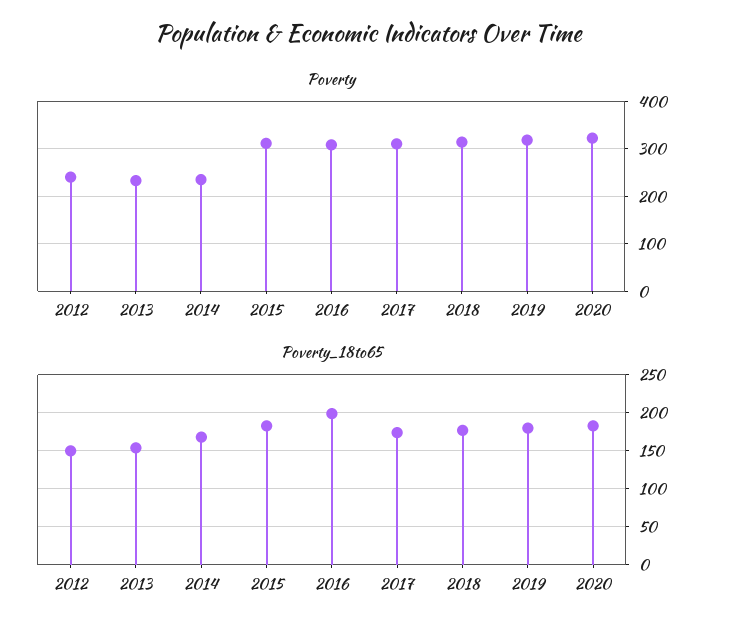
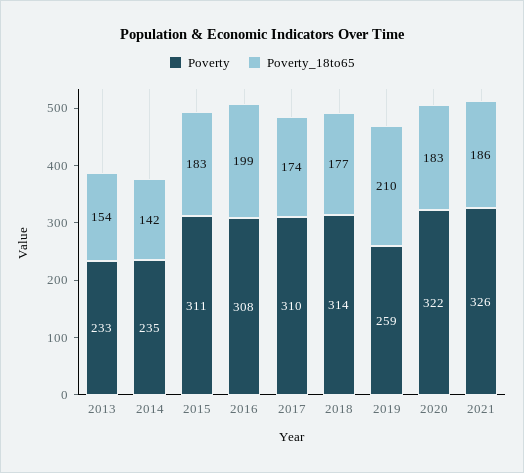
Poverty, 2012: 240 -> none
Poverty, 2019: 320 -> 259
Poverty_18to65, 2012: 150 -> none
Poverty_18to65, 2014: 170 -> 142
Poverty_18to65, 2019: 180 -> 210
Poverty, 2021: none -> 326
Poverty_18to65, 2021: none -> 186

